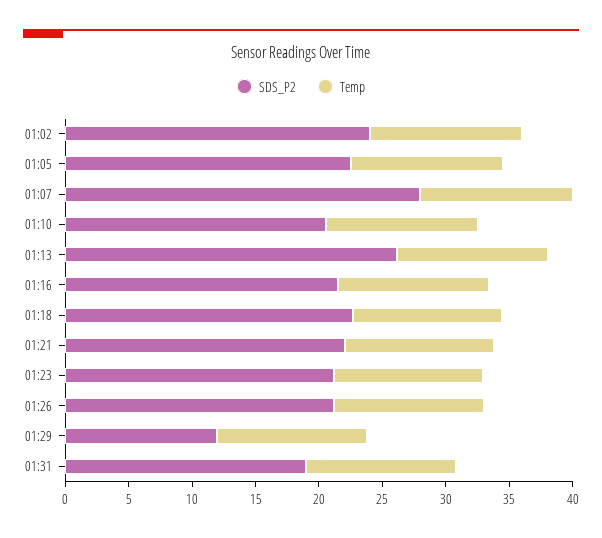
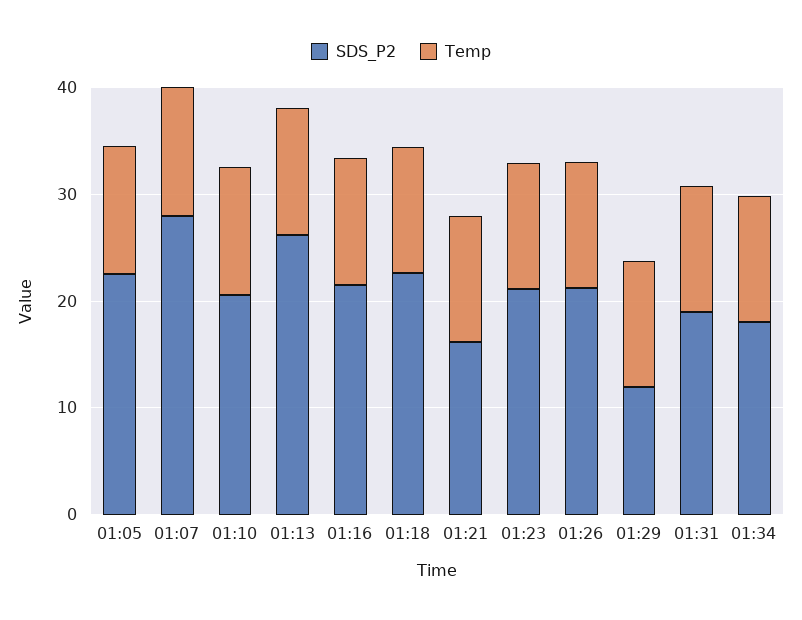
SDS_P2, 01:02: 24 -> none
Temp, 01:02: 12 -> none
SDS_P2, 01:21: 22 -> 16
SDS_P2, 01:34: none -> 18
Temp, 01:34: none -> 12

